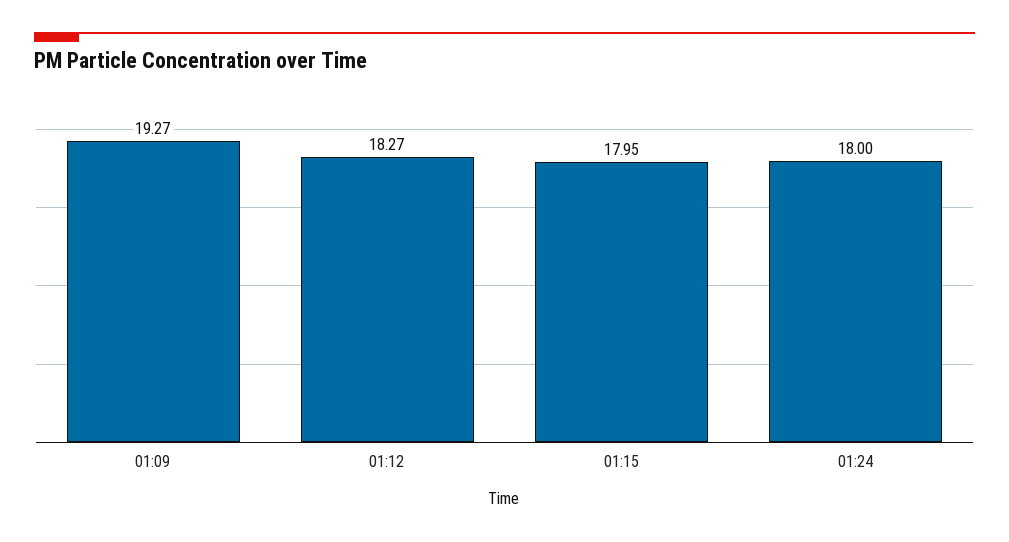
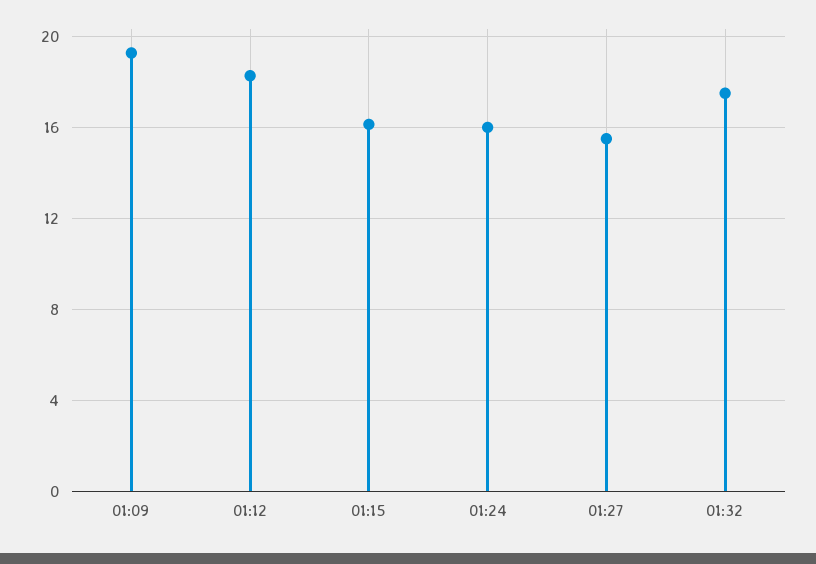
01:15: 17.95 -> 16
01:24: 18 -> 16
01:27: none -> 15.5
01:32: none -> 17.5

